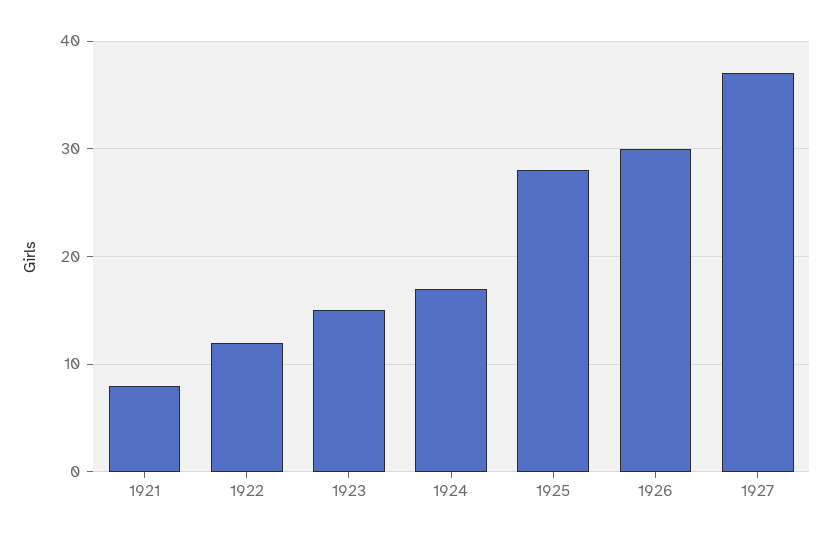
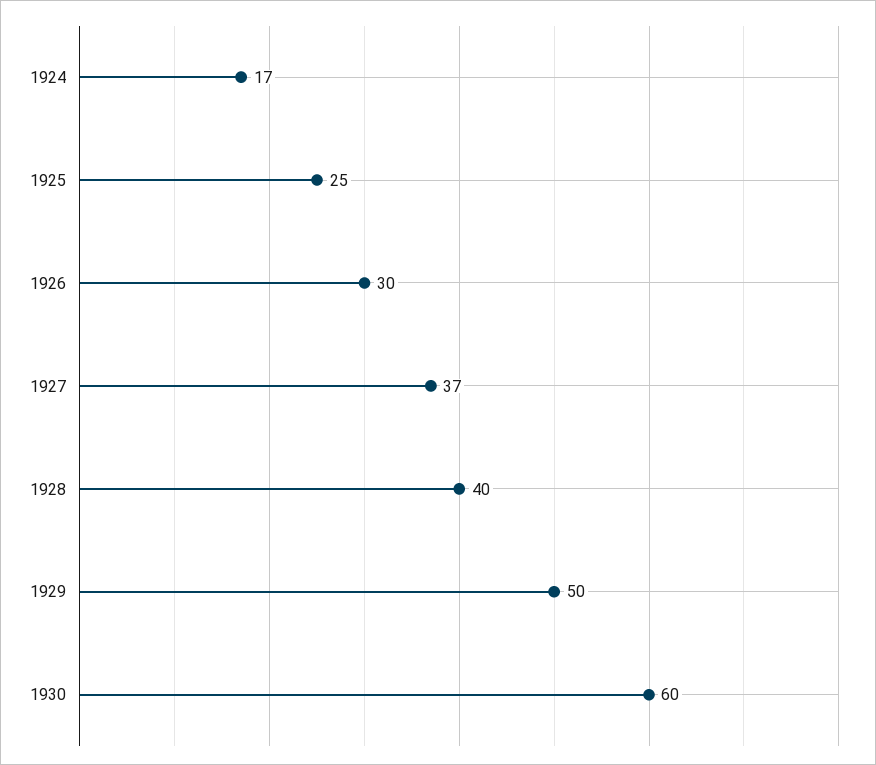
1921: 8 -> none
1922: 12 -> none
1923: 15 -> none
1925: 28 -> 25
1928: none -> 40
1929: none -> 50
1930: none -> 60

